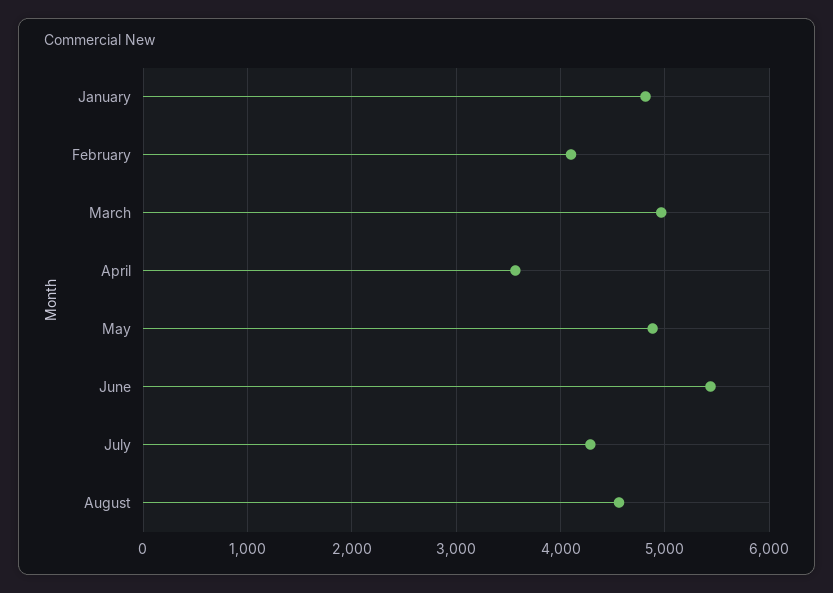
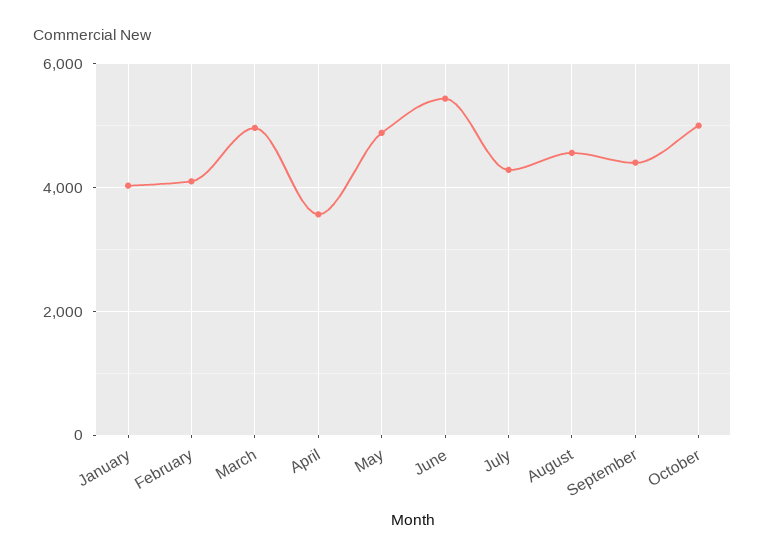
January: 4800 -> 4000
September: none -> 4400
October: none -> 5000

